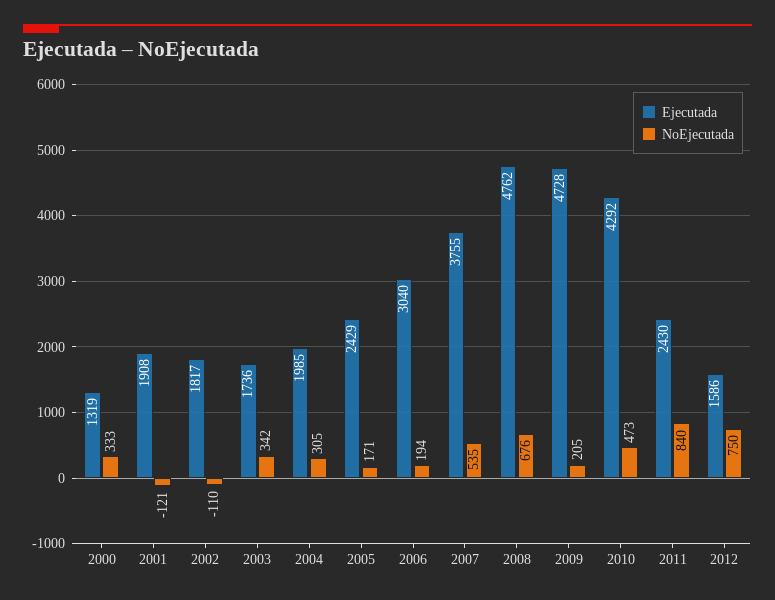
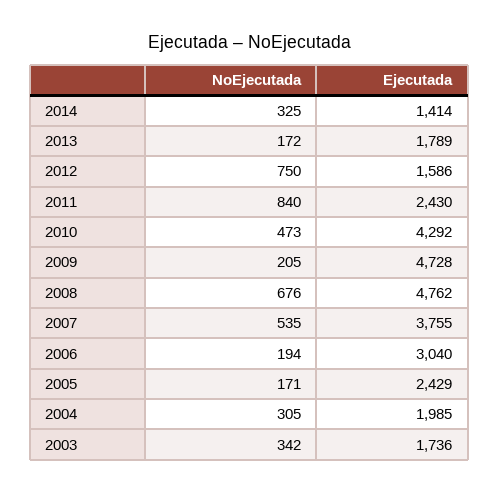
Ejecutada, 2000: 1319 -> none
NoEjecutada, 2000: 333 -> none
Ejecutada, 2001: 1908 -> none
NoEjecutada, 2001: -121 -> none
Ejecutada, 2002: 1817 -> none
NoEjecutada, 2002: -110 -> none
NoEjecutada, 2014: none -> 325
Ejecutada, 2014: none -> 1414
NoEjecutada, 2013: none -> 172
Ejecutada, 2013: none -> 1789

